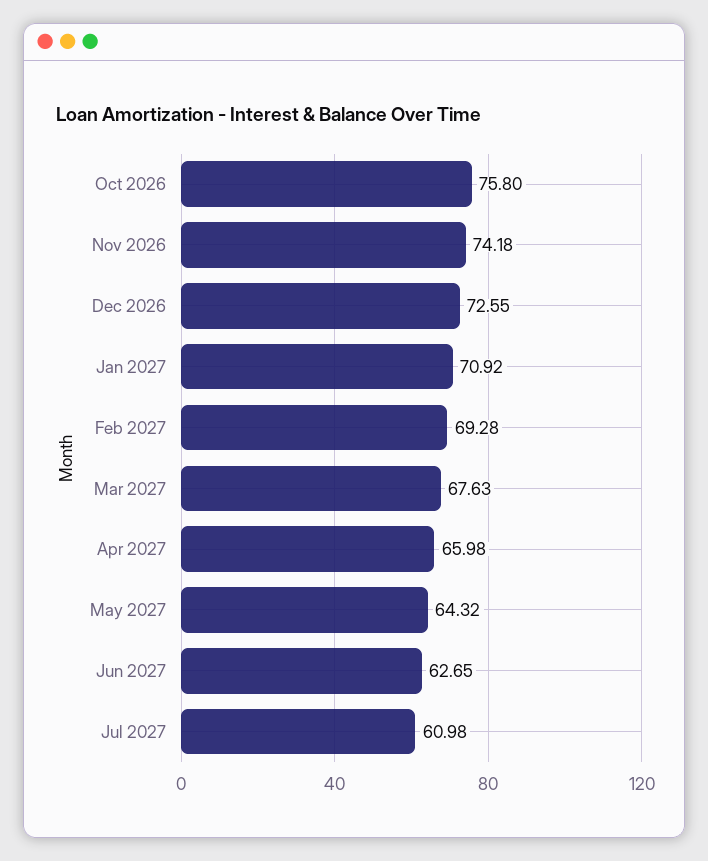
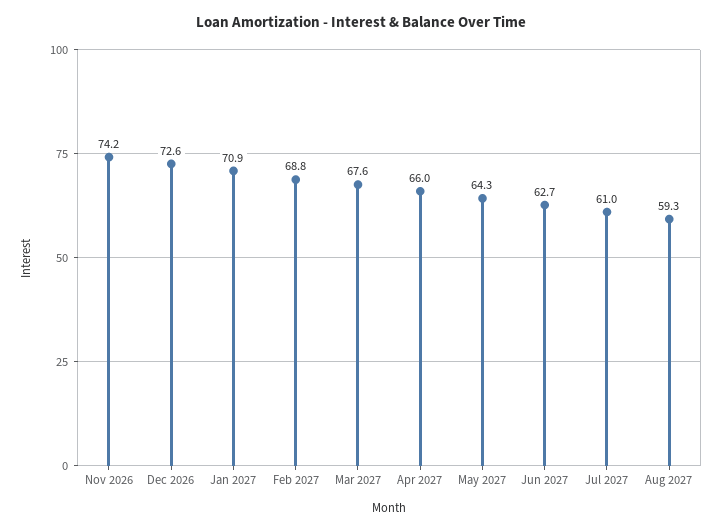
Oct 2026: 75.8 -> none
Feb 2027: 69.28 -> 68.8
Aug 2027: none -> 59.3

